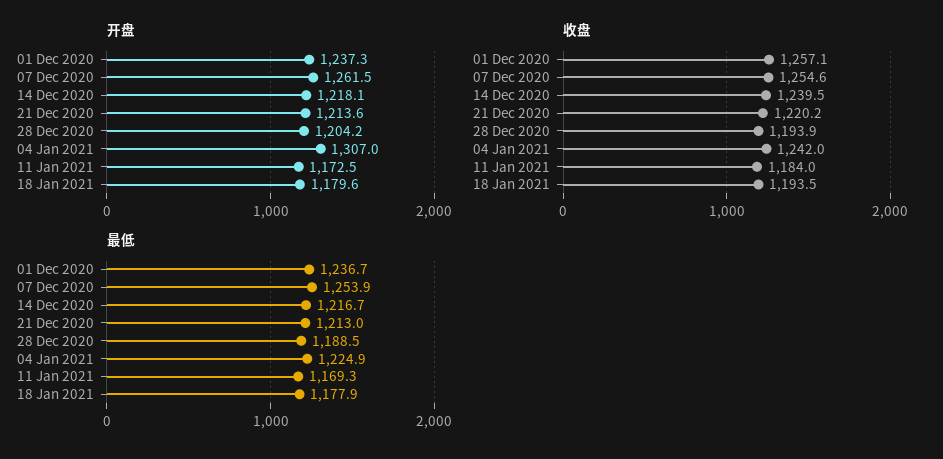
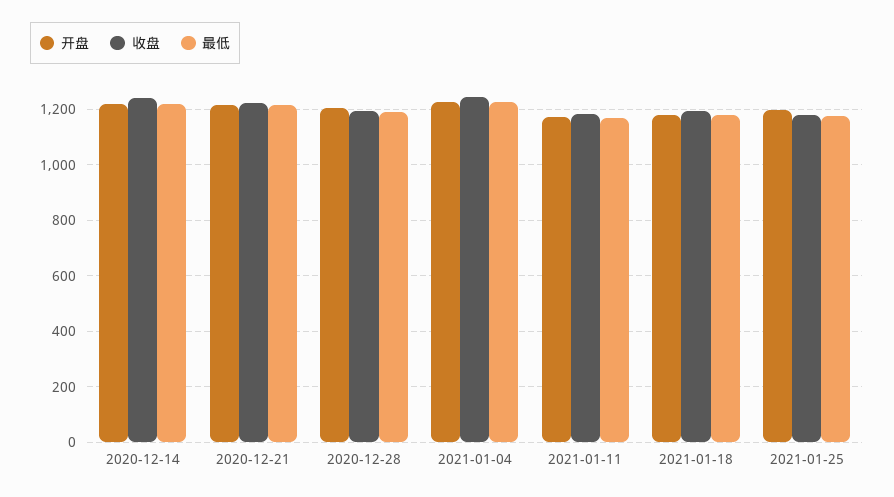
开盘, 01 Dec 2020: 1237.3 -> none
开盘, 07 Dec 2020: 1261.5 -> none
开盘, 04 Jan 2021: 1307 -> 1225
收盘, 01 Dec 2020: 1257.1 -> none
收盘, 07 Dec 2020: 1254.6 -> none
最低, 01 Dec 2020: 1236.7 -> none
最低, 07 Dec 2020: 1253.9 -> none
开盘, 2021-01-25: none -> 1200
收盘, 2021-01-25: none -> 1175
最低, 2021-01-25: none -> 1175

